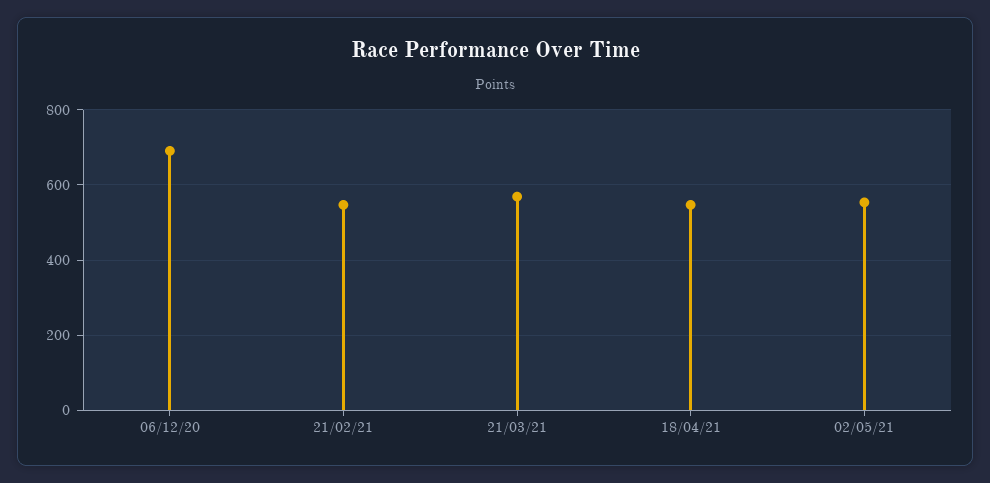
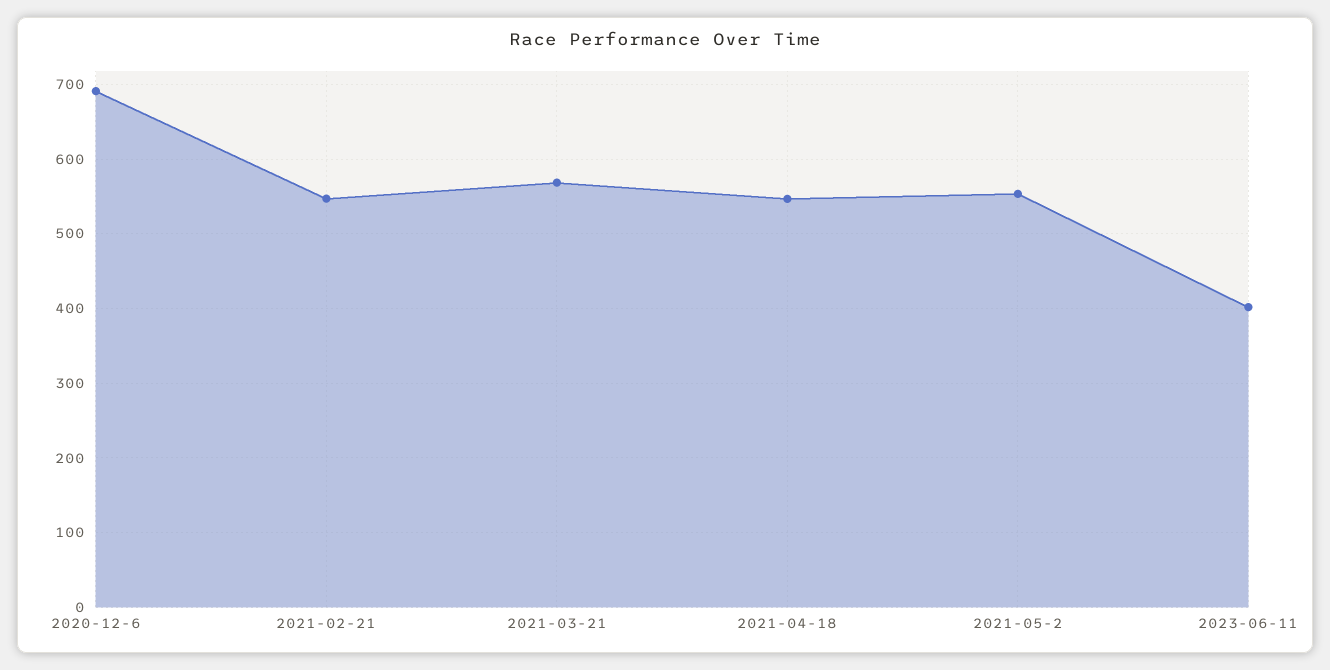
2023-06-11: none -> 400

